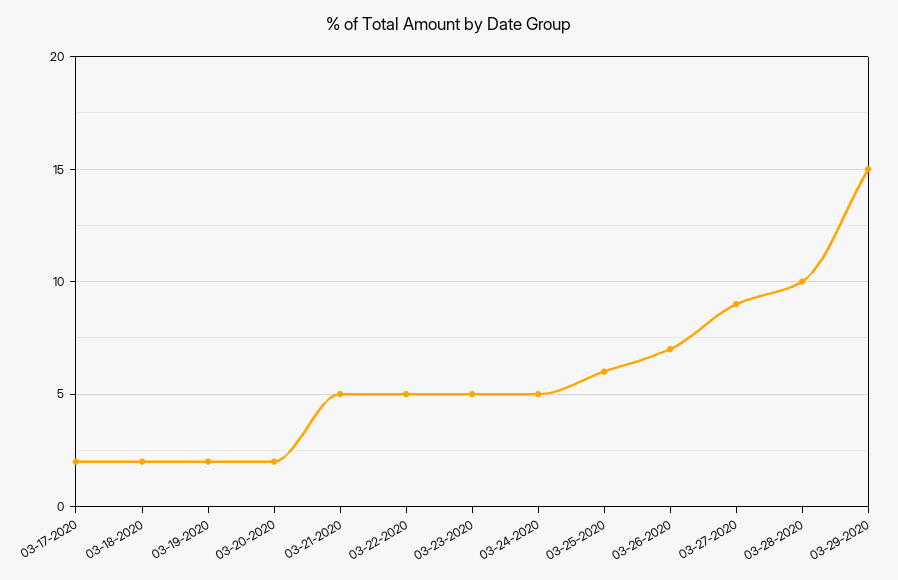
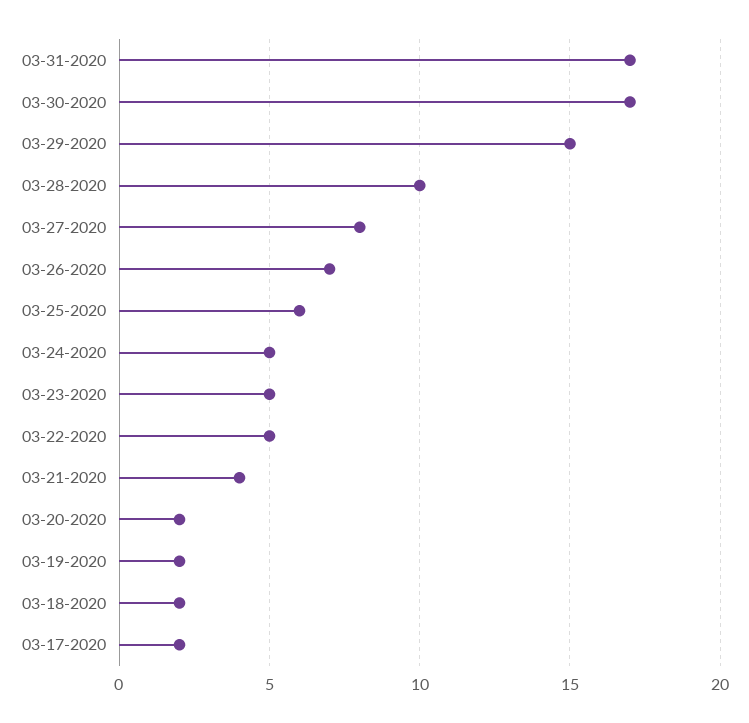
03-21-2020: 5 -> 4
03-27-2020: 9 -> 8
03-31-2020: none -> 17
03-30-2020: none -> 17

